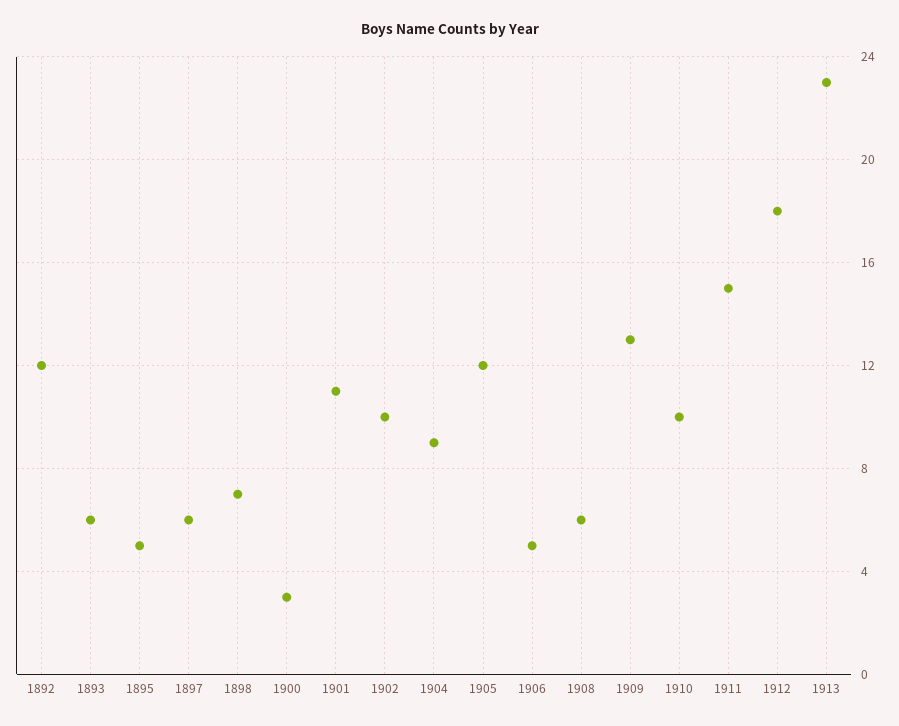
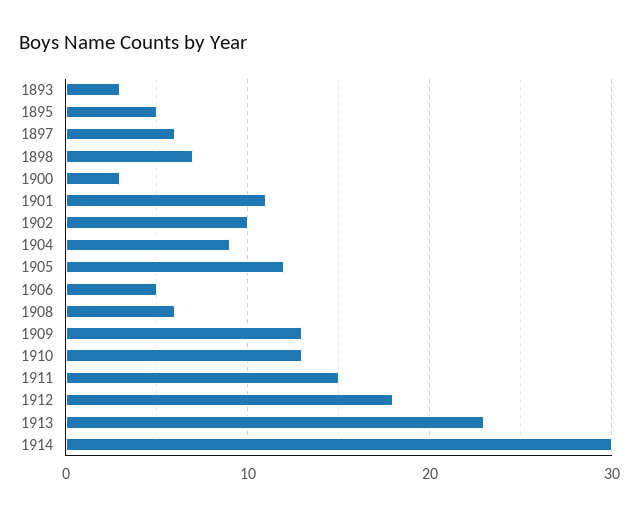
1892: 12 -> none
1893: 6 -> 3
1910: 10 -> 13
1914: none -> 30

